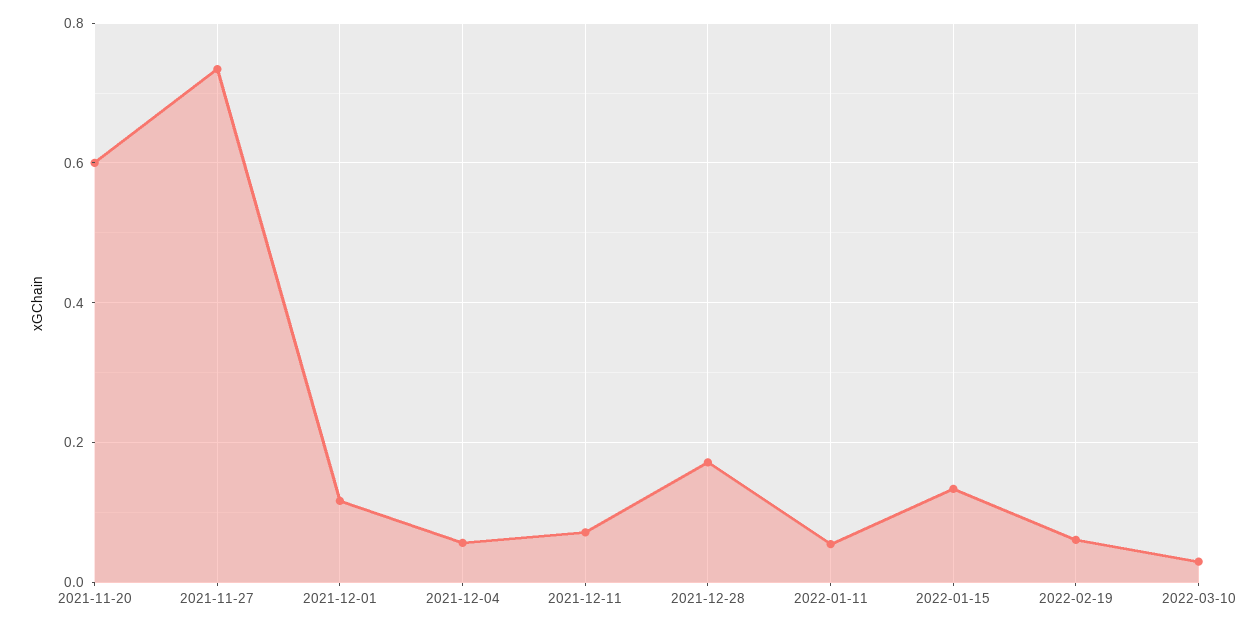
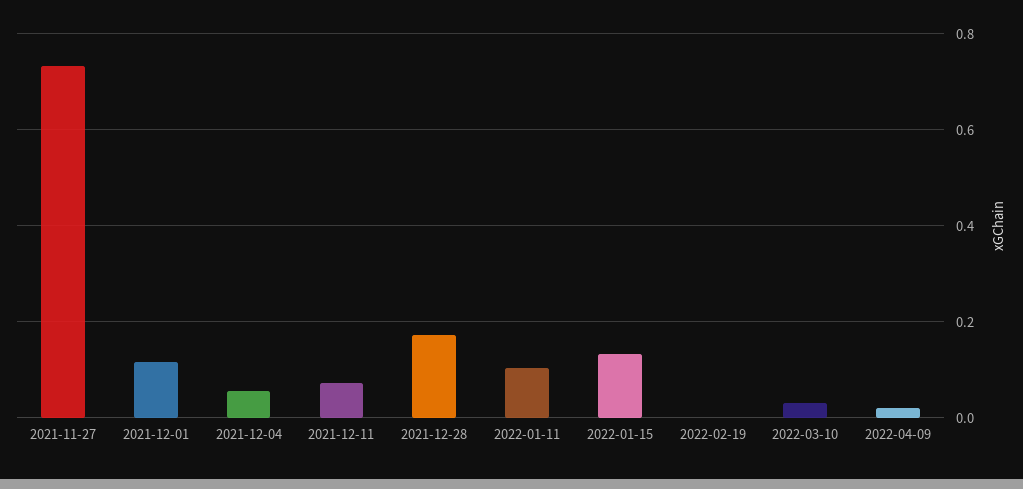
2021-11-20: 0.6 -> none
2022-01-11: 0.06 -> 0.1
2022-02-19: 0.06 -> 0
2022-04-09: none -> 0.02

